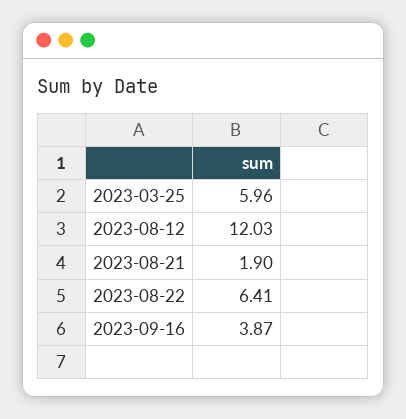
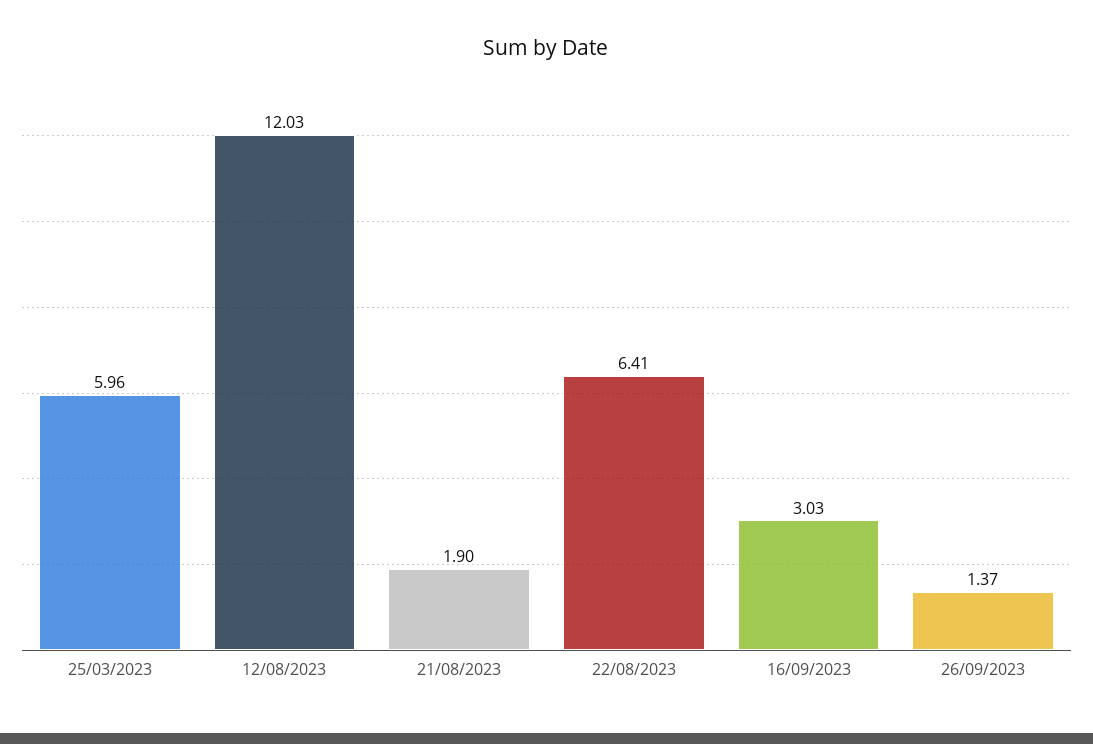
2023-09-16: 3.87 -> 3.03
26/09/2023: none -> 1.37

